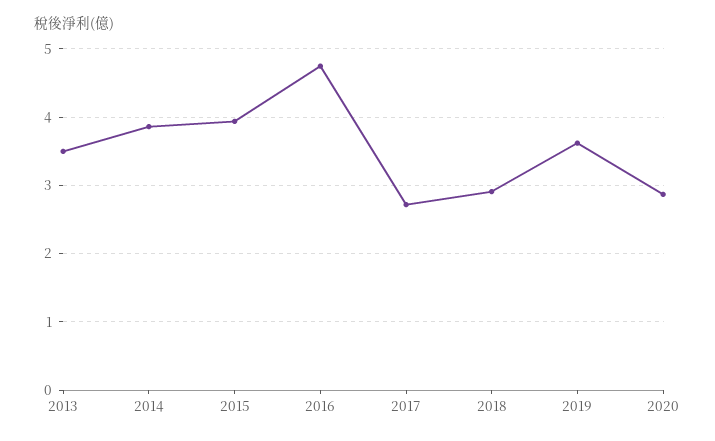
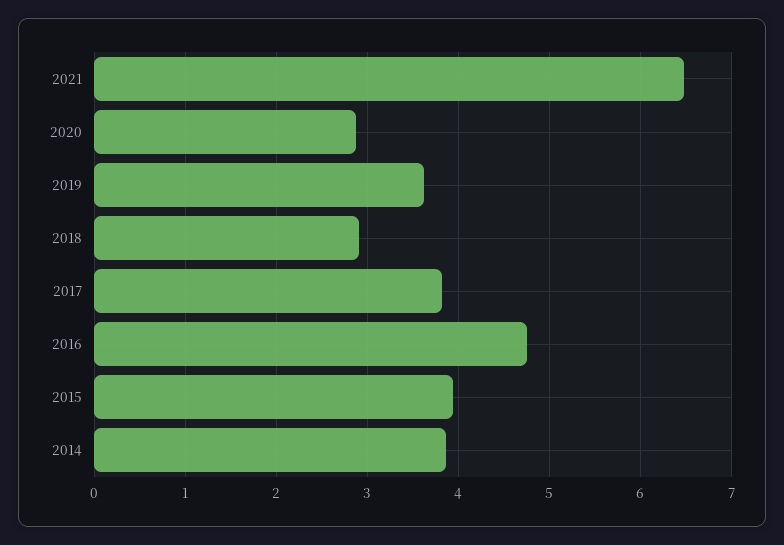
2013: 3.5 -> none
2017: 2.7 -> 3.8
2021: none -> 6.5

